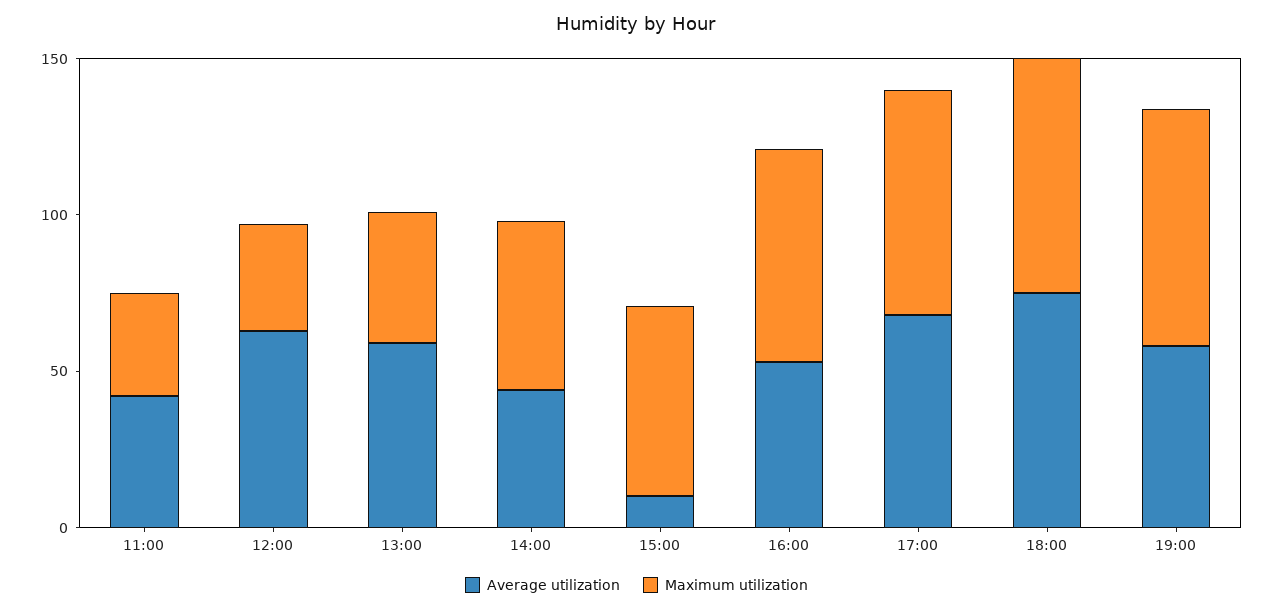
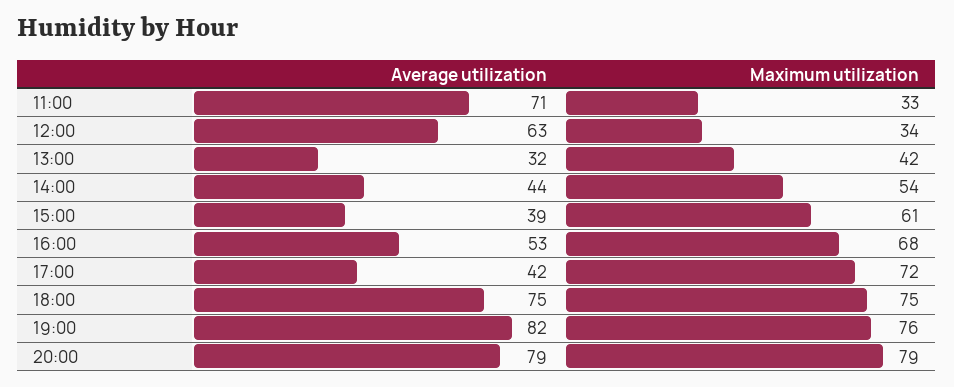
Average utilization, 11:00: 40 -> 71
Average utilization, 13:00: 60 -> 32
Average utilization, 15:00: 10 -> 39
Average utilization, 17:00: 70 -> 42
Average utilization, 19:00: 60 -> 82
Average utilization, 20:00: none -> 79
Maximum utilization, 20:00: none -> 79

